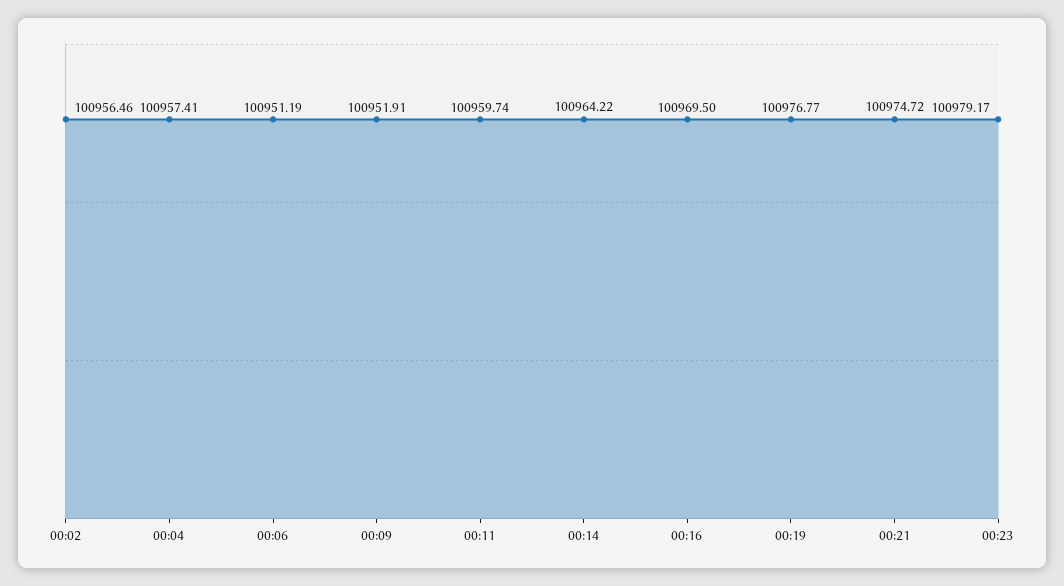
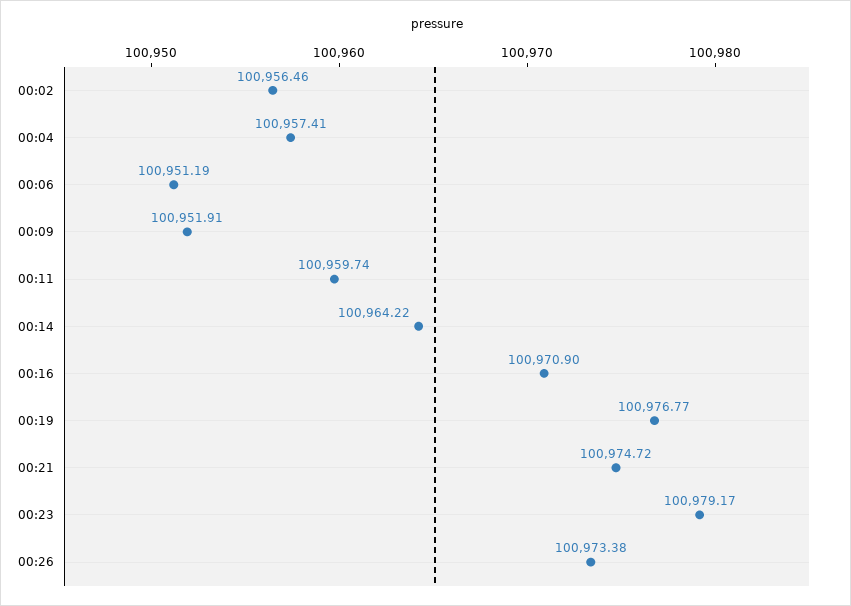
00:16: 100969.5 -> 100970.9
00:26: none -> 100973.38

